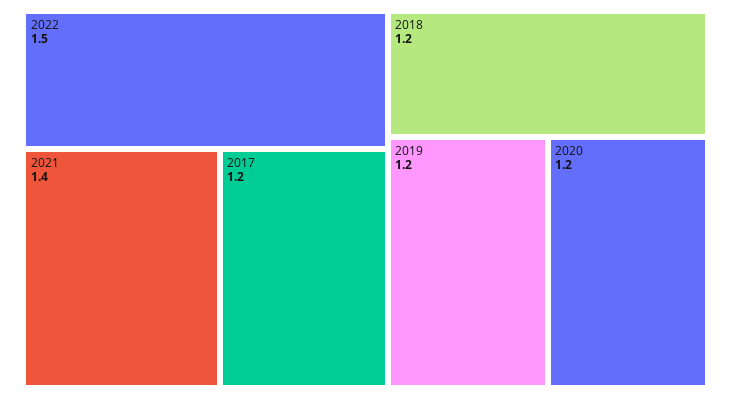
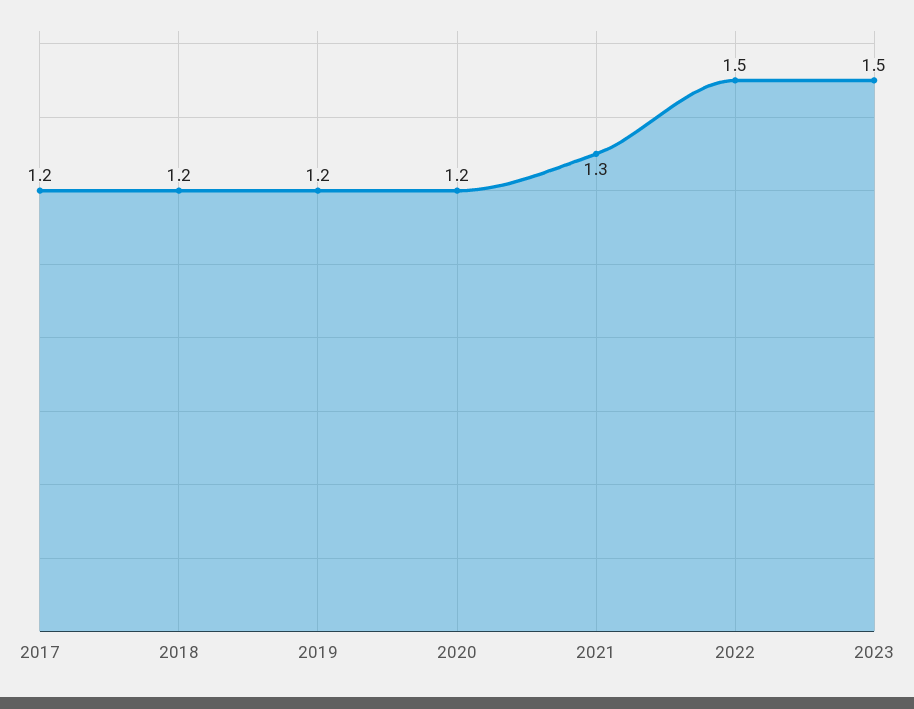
2021: 1.4 -> 1.3
2023: none -> 1.5

